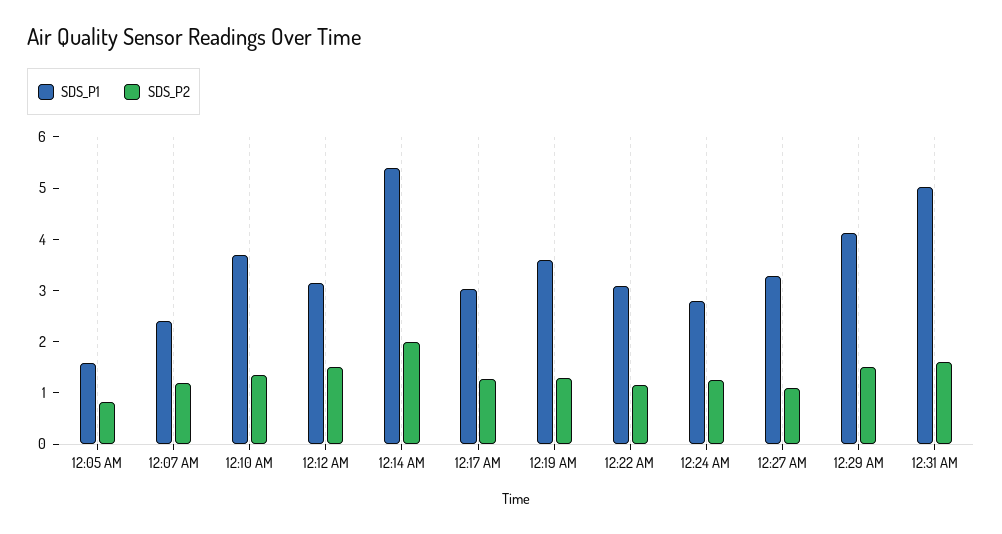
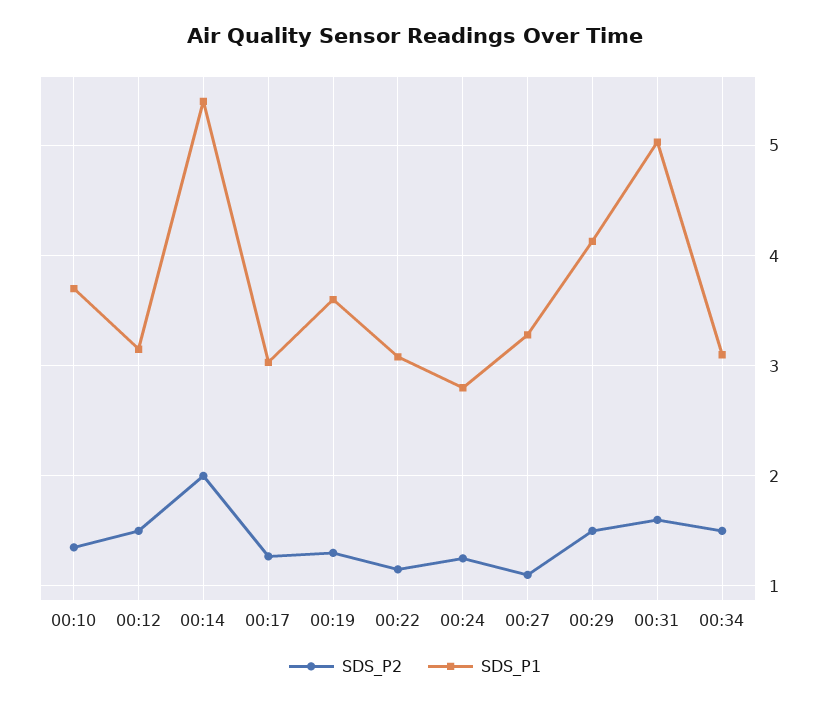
SDS_P1, 12:05 AM: 1.6 -> none
SDS_P2, 12:05 AM: 0.8 -> none
SDS_P1, 12:07 AM: 2.4 -> none
SDS_P2, 12:07 AM: 1.2 -> none
SDS_P2, 00:34: none -> 1.5
SDS_P1, 00:34: none -> 3.1

